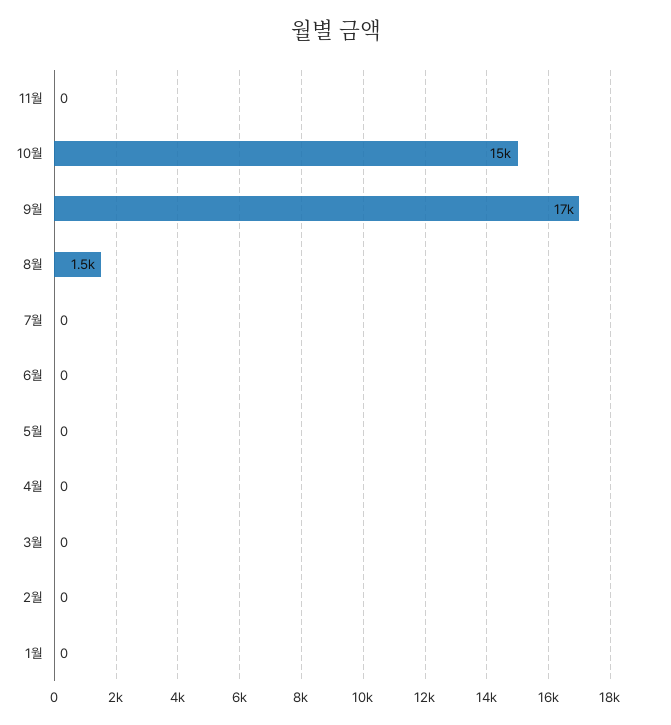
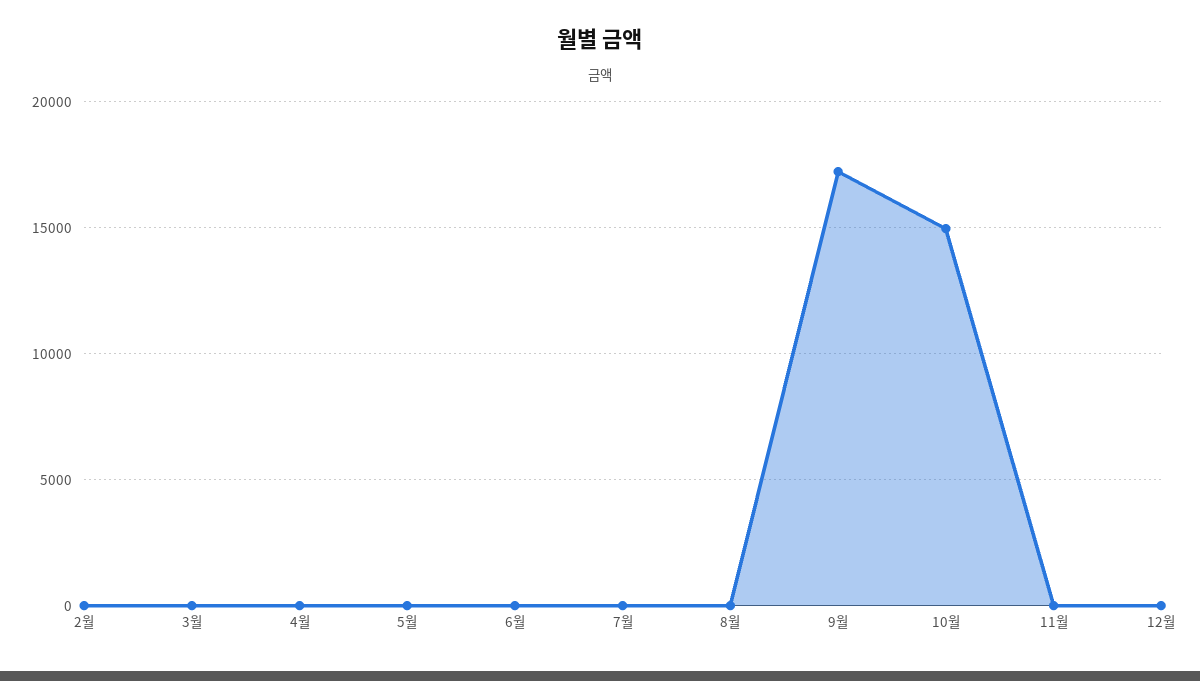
8월: 1500 -> 0
1월: 0 -> none
12월: none -> 0

